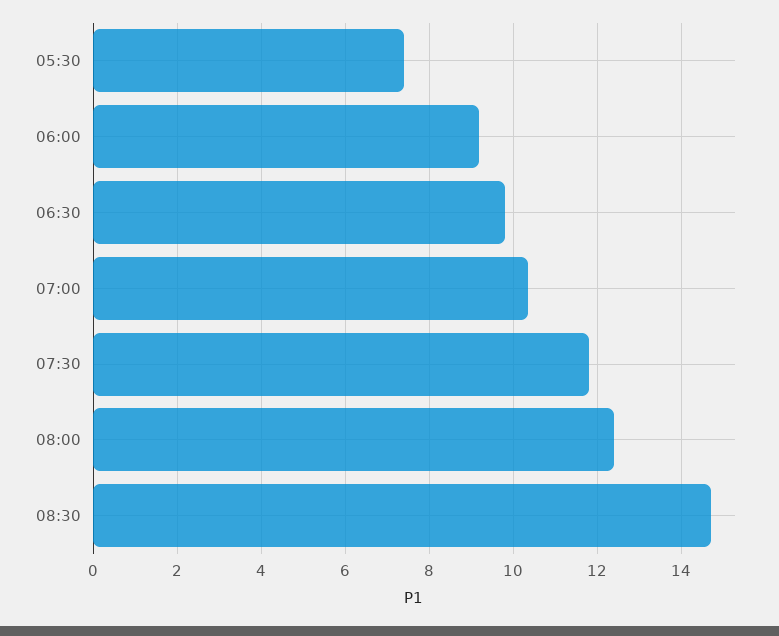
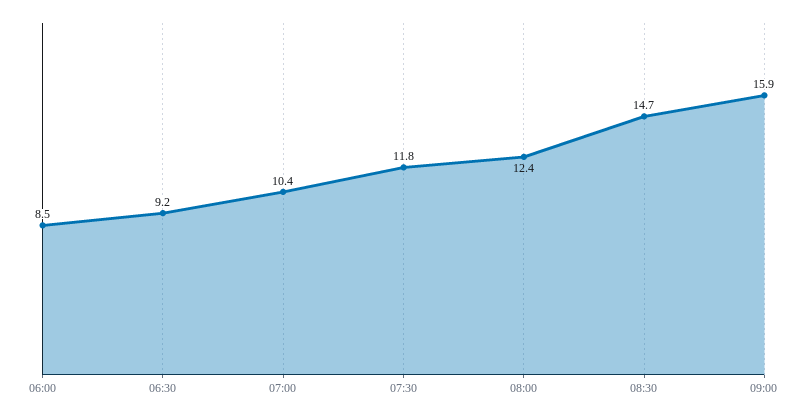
05:30: 7.4 -> none
06:00: 9.2 -> 8.5
06:30: 9.8 -> 9.2
09:00: none -> 15.9

